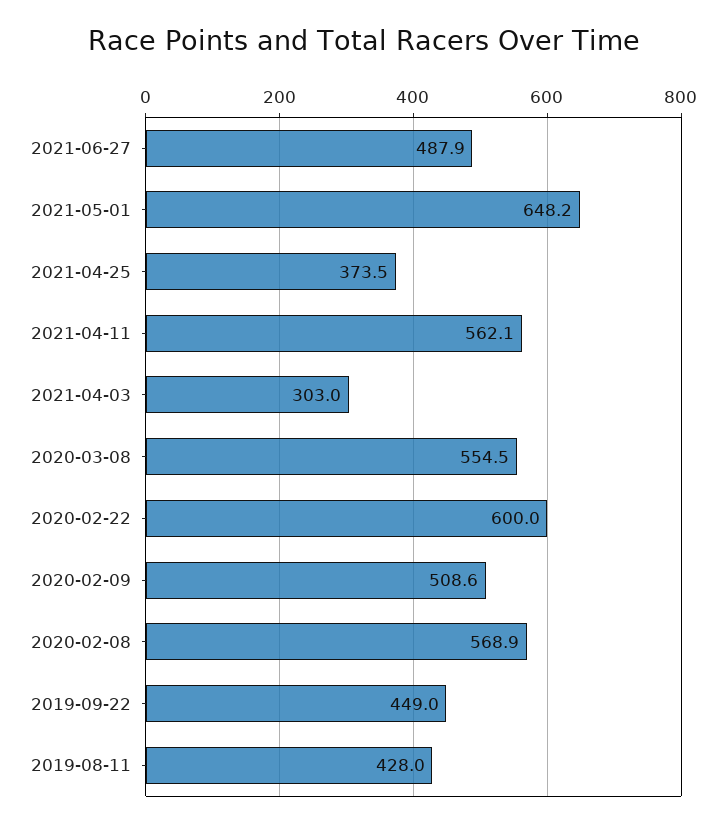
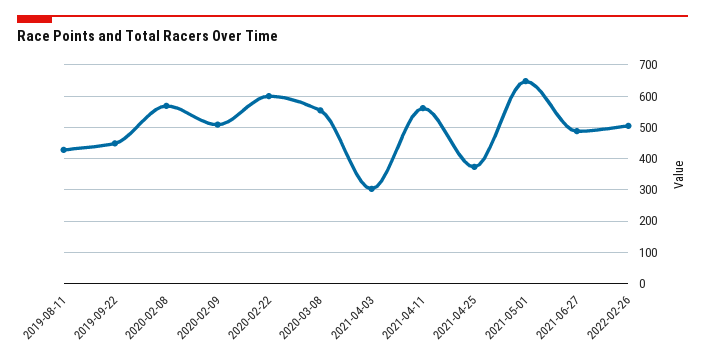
2022-02-26: none -> 500

